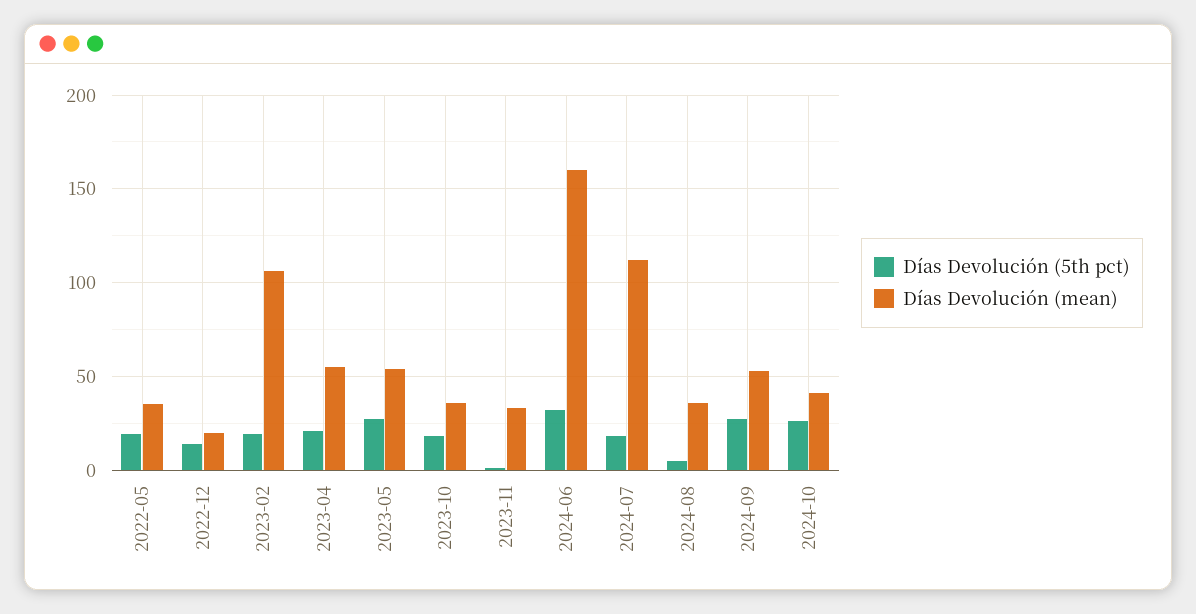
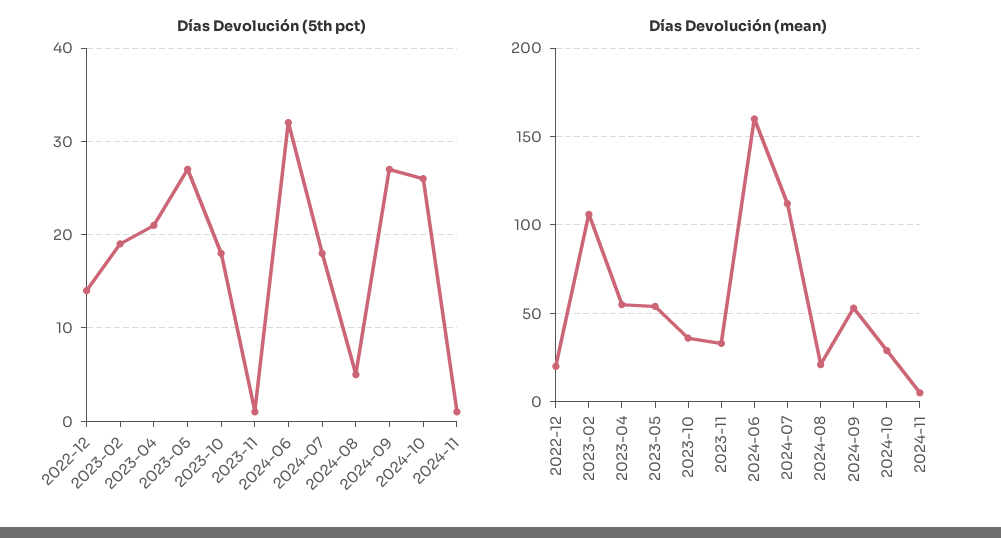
Días Devolución (5th pct), 2022-05: 20 -> none
Días Devolución (mean), 2022-05: 35 -> none
Días Devolución (mean), 2024-08: 35 -> 20
Días Devolución (mean), 2024-10: 40 -> 30
Días Devolución (5th pct), 2024-11: none -> 1
Días Devolución (mean), 2024-11: none -> 5

